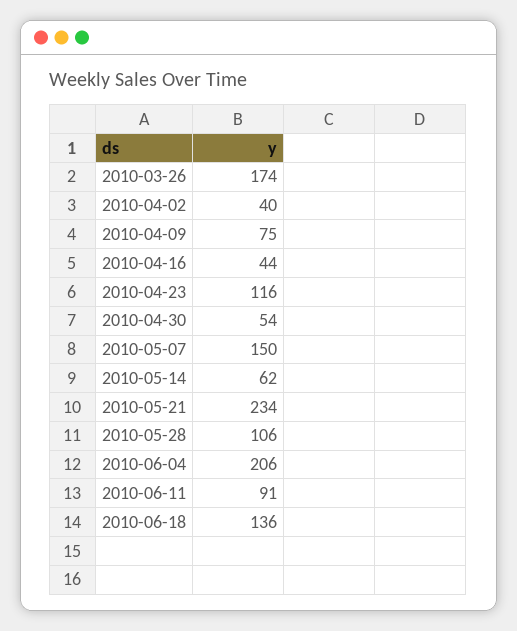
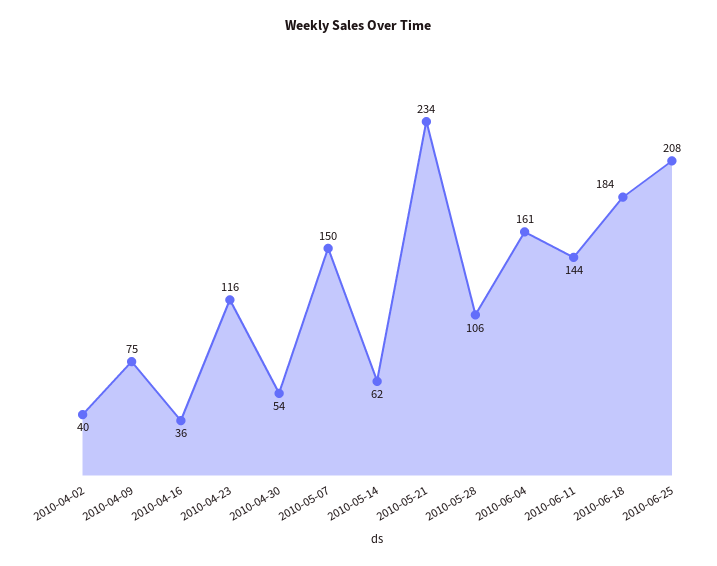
2010-03-26: 174 -> none
2010-04-16: 44 -> 36
2010-06-04: 206 -> 161
2010-06-11: 91 -> 144
2010-06-18: 136 -> 184
2010-06-25: none -> 208

